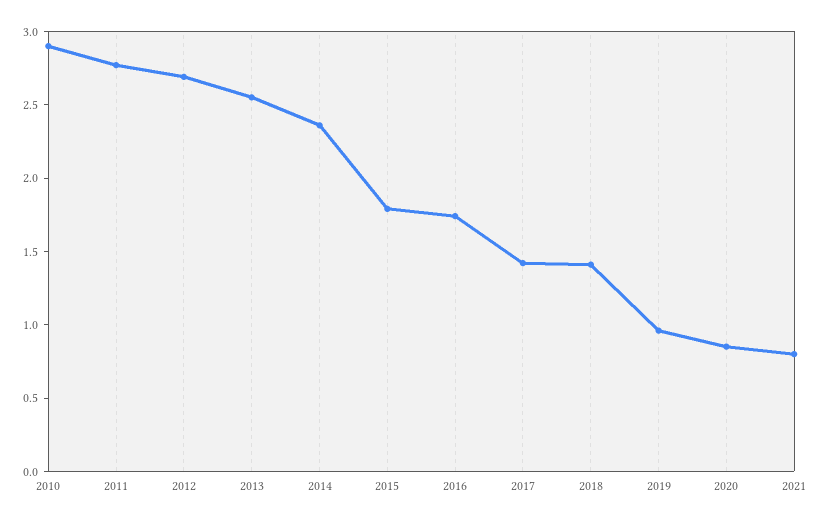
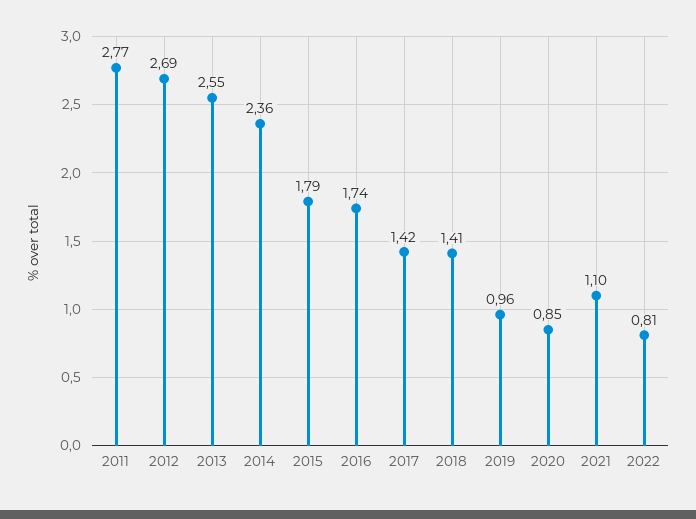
2010: 2.9 -> none
2021: 0.8 -> 1.1
2022: none -> 0.81

